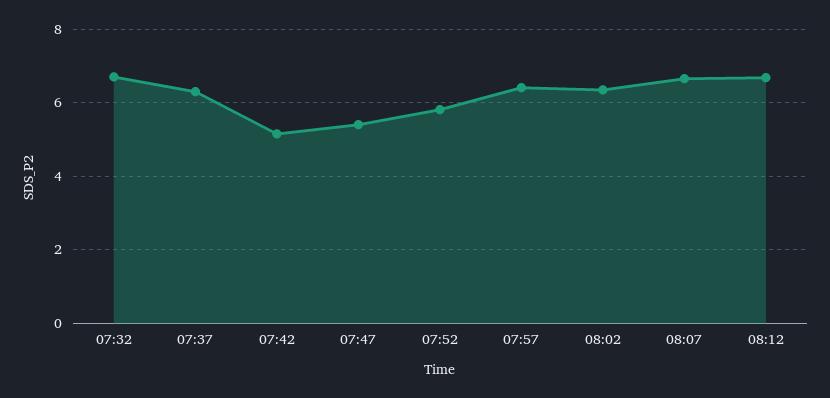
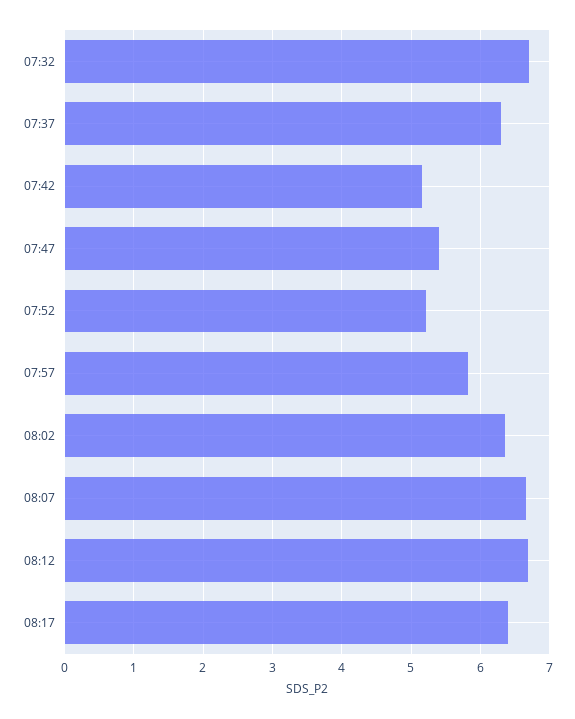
07:52: 5.8 -> 5.2
07:57: 6.4 -> 5.8
08:17: none -> 6.4

